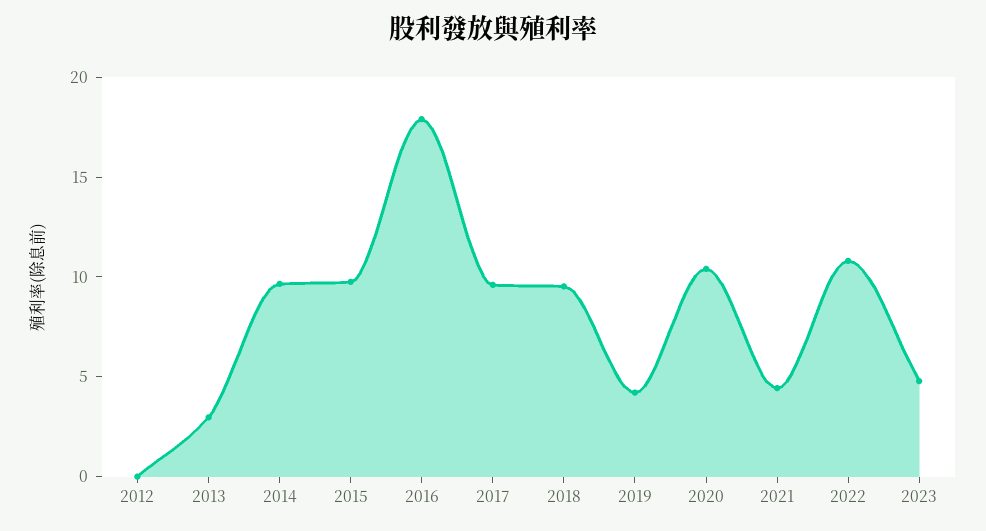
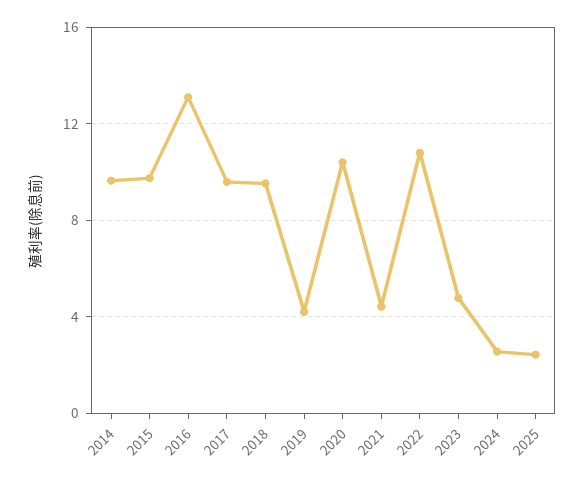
2012: 0 -> none
2013: 3 -> none
2016: 18 -> 13
2024: none -> 2.5
2025: none -> 2.5

